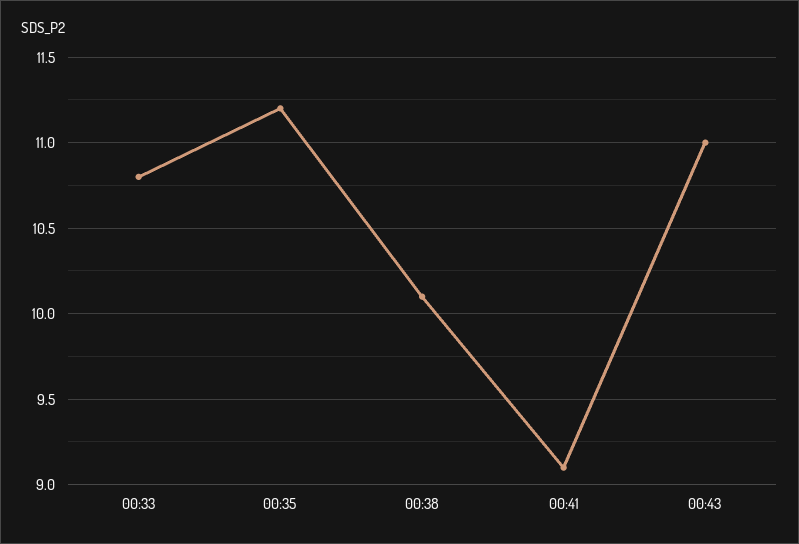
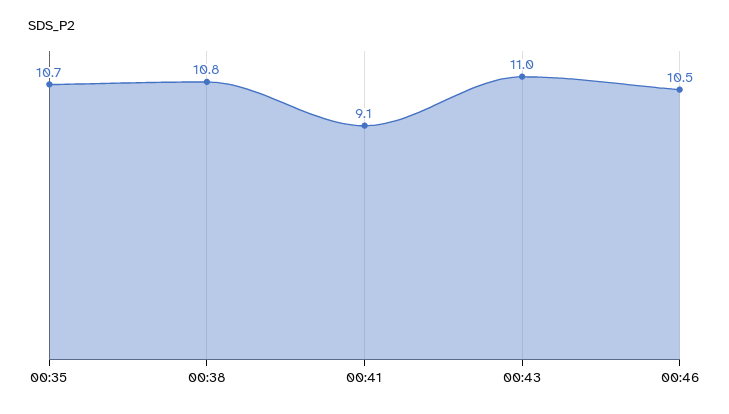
00:33: 10.8 -> none
00:35: 11.2 -> 10.7
00:38: 10.1 -> 10.8
00:46: none -> 10.5

